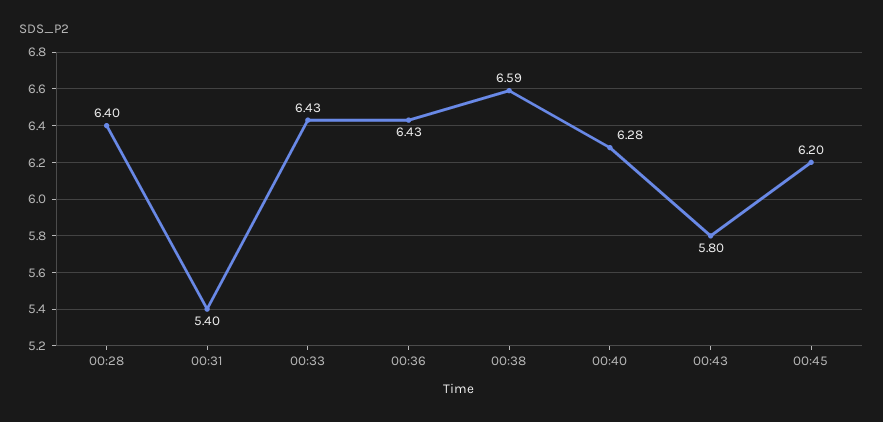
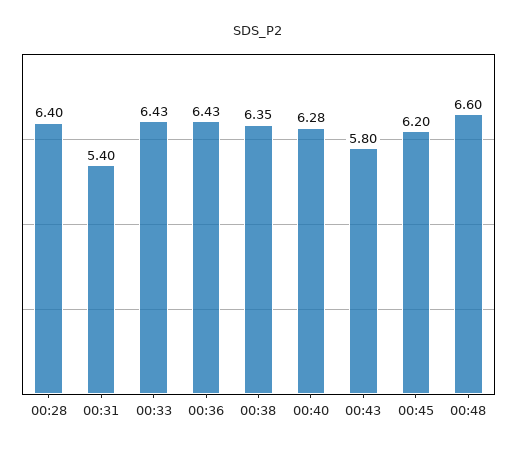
00:38: 6.59 -> 6.35
00:48: none -> 6.6

